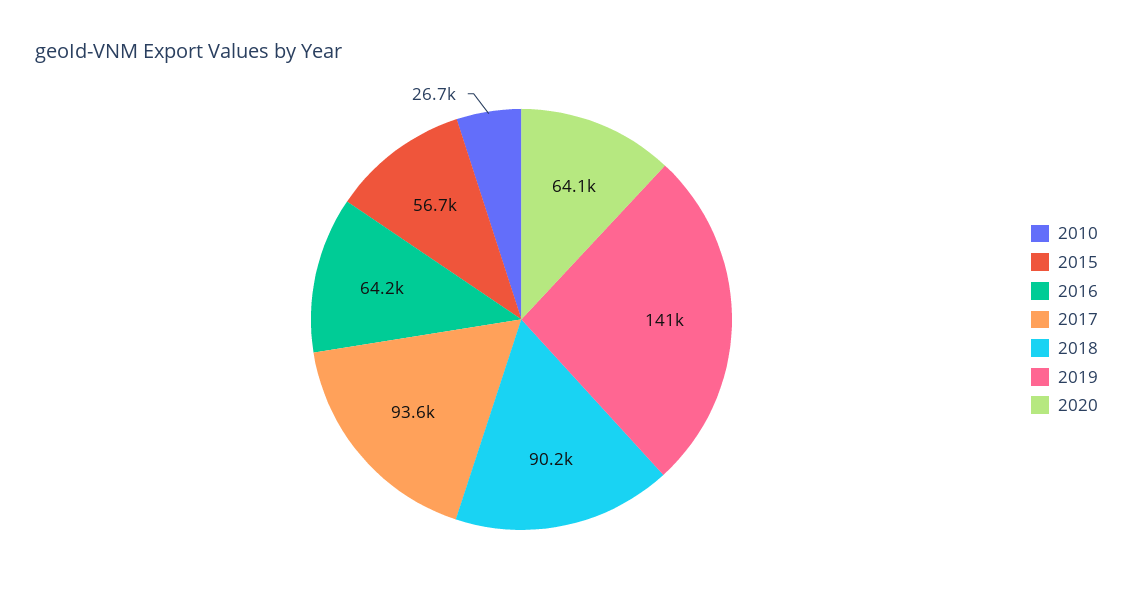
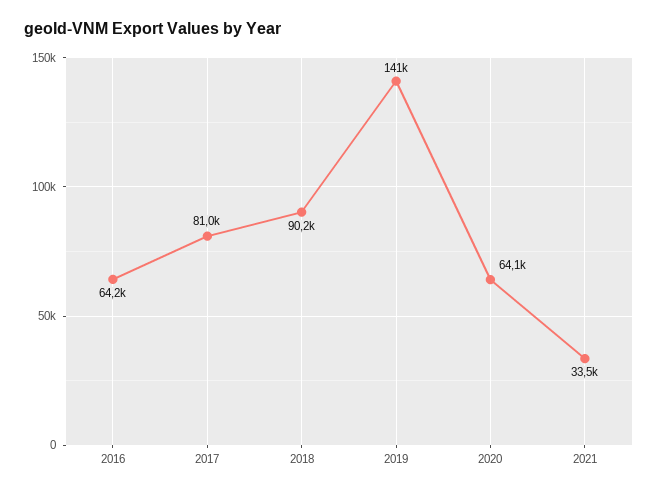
2010: 26700 -> none
2015: 56700 -> none
2017: 93600 -> 81000
2021: none -> 33500

